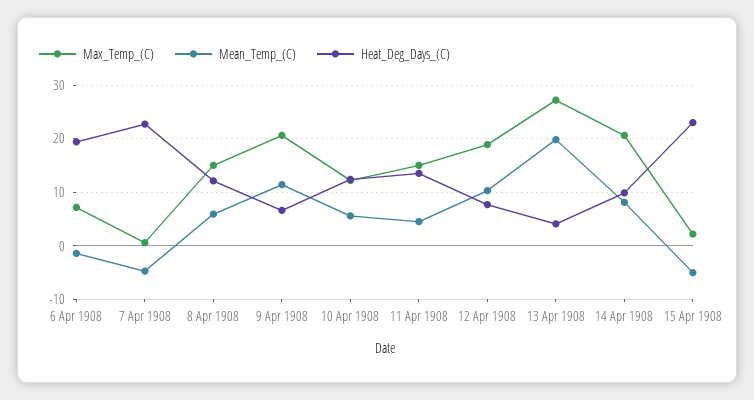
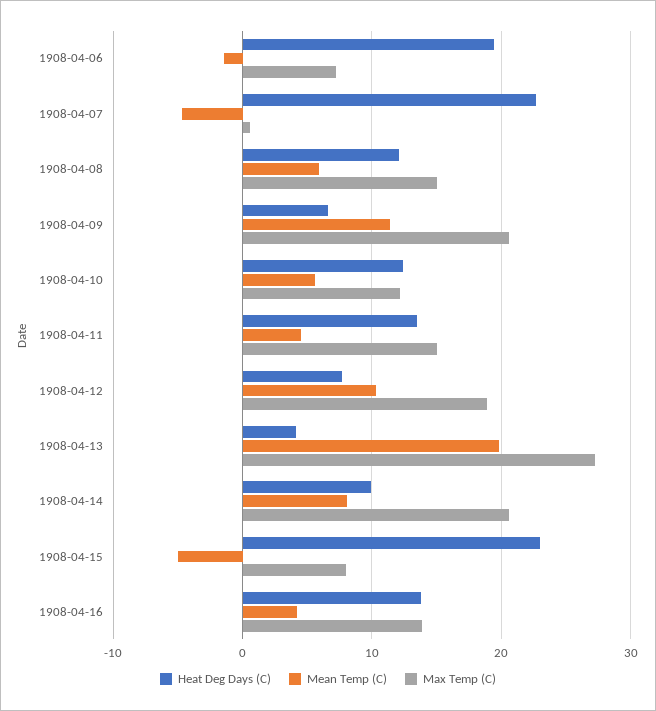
Max_Temp_(C), 15 Apr 1908: 2 -> 8
Heat_Deg_Days_(C), 1908-04-16: none -> 14
Mean_Temp_(C), 1908-04-16: none -> 4
Max_Temp_(C), 1908-04-16: none -> 14

